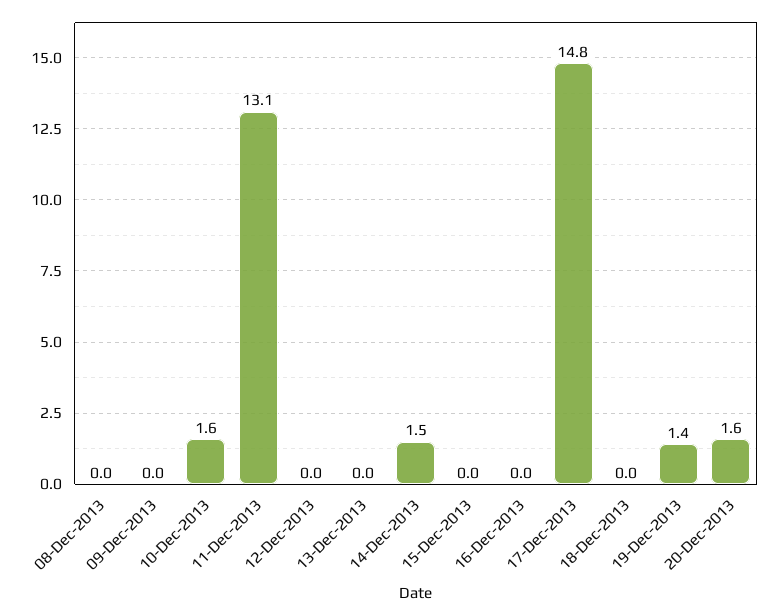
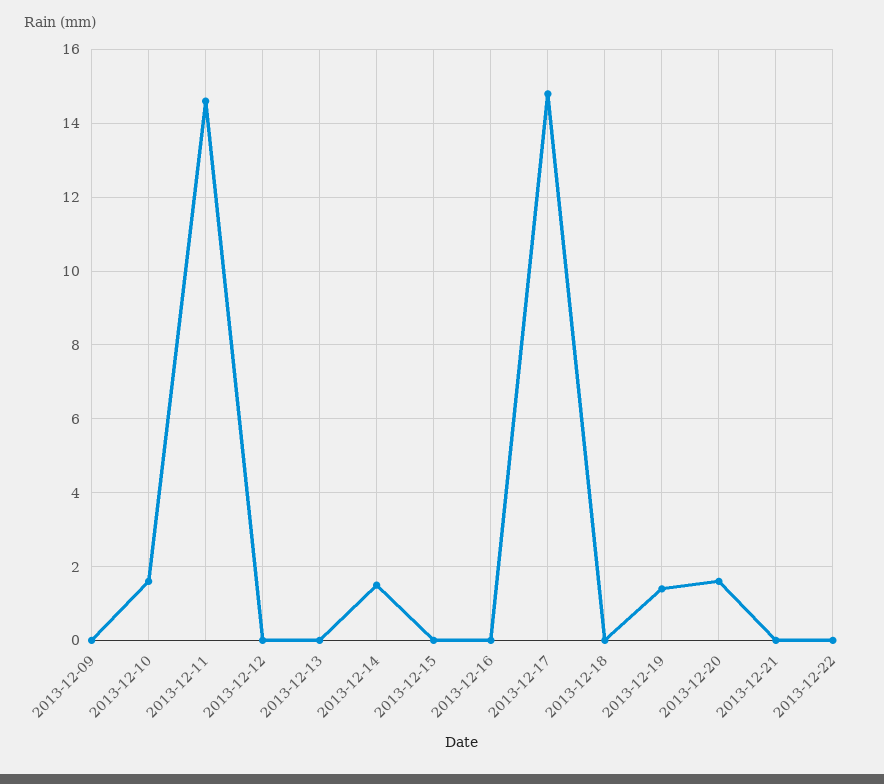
08-Dec-2013: 0 -> none
11-Dec-2013: 13.1 -> 14.5
2013-12-21: none -> 0
2013-12-22: none -> 0

